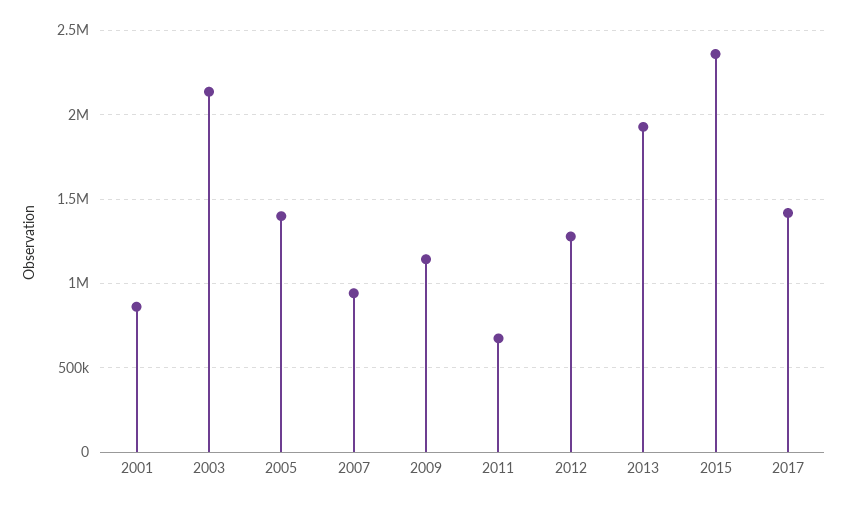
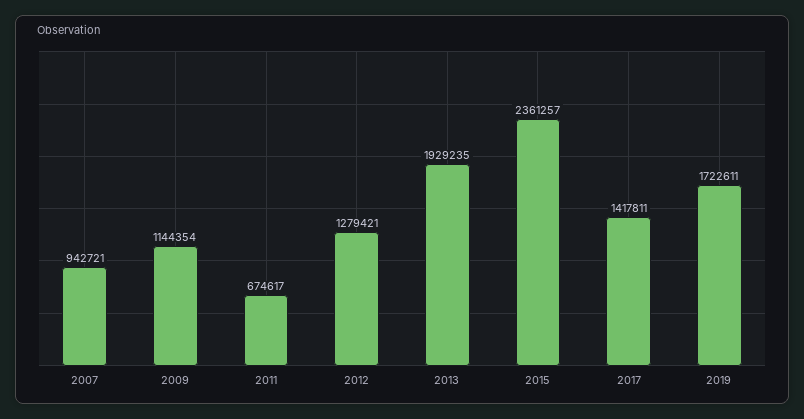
2001: 850000 -> none
2003: 2150000 -> none
2005: 1400000 -> none
2019: none -> 1722611

